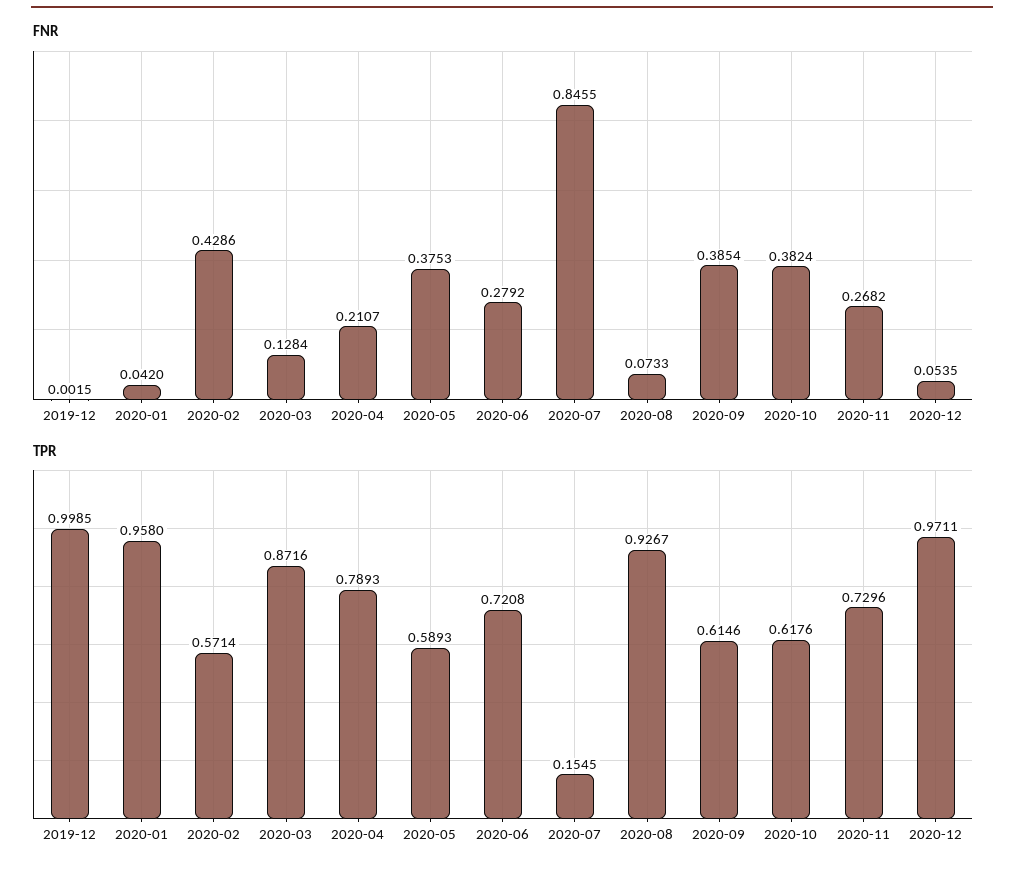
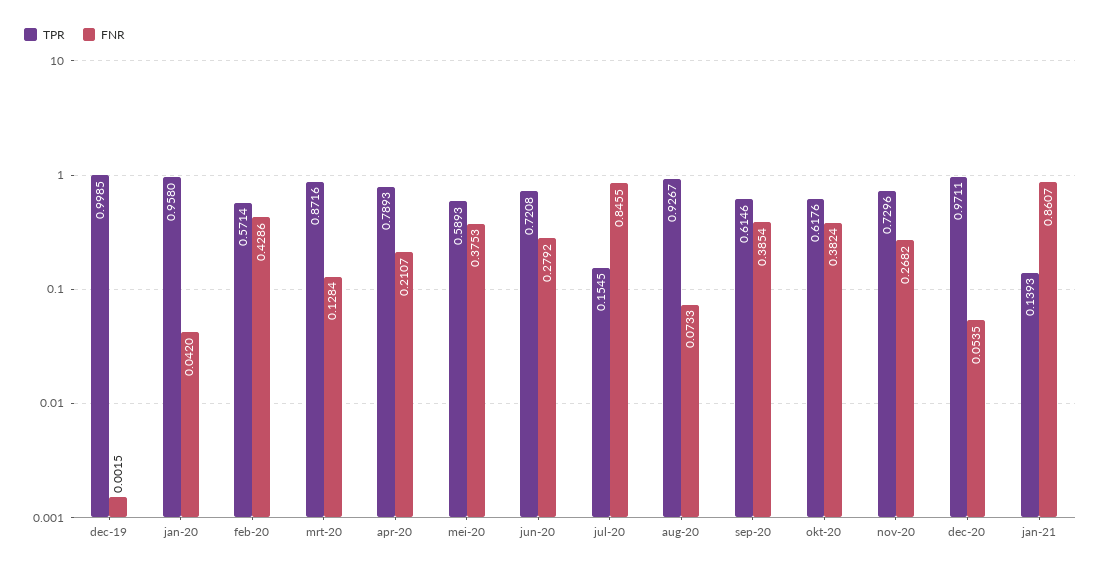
TPR, jan-21: none -> 0.1393
FNR, jan-21: none -> 0.8607

